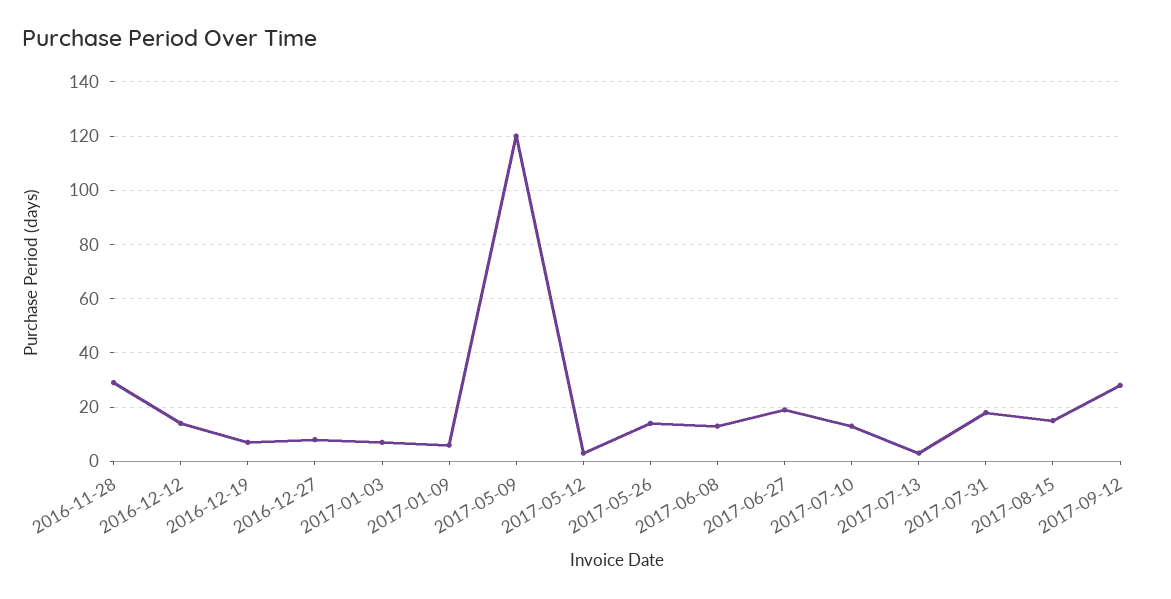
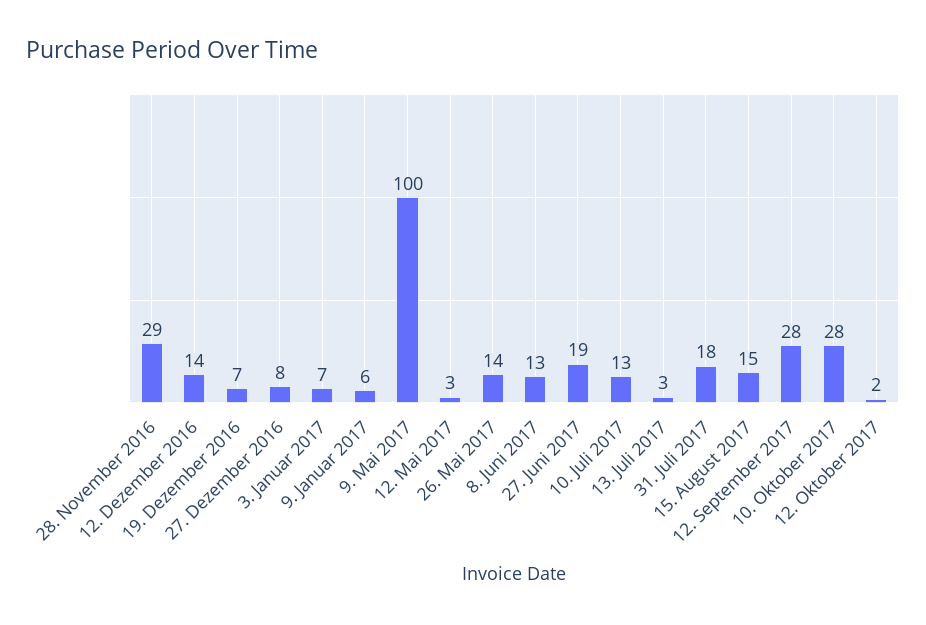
2017-05-09: 120 -> 100
10. Oktober 2017: none -> 28
12. Oktober 2017: none -> 2

